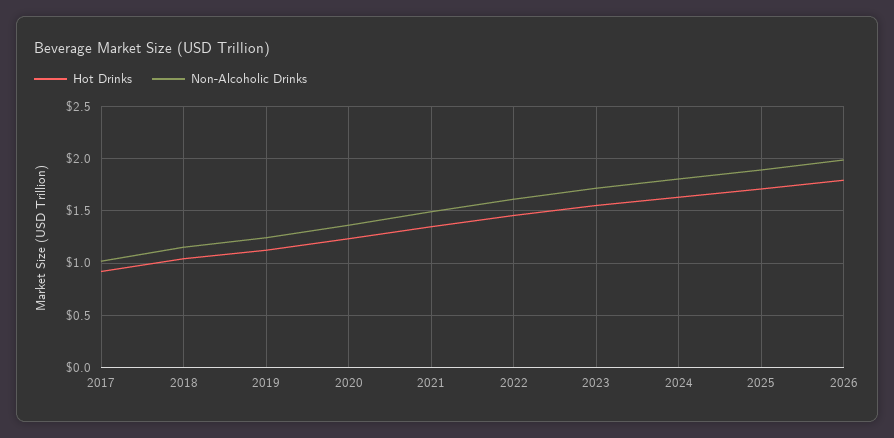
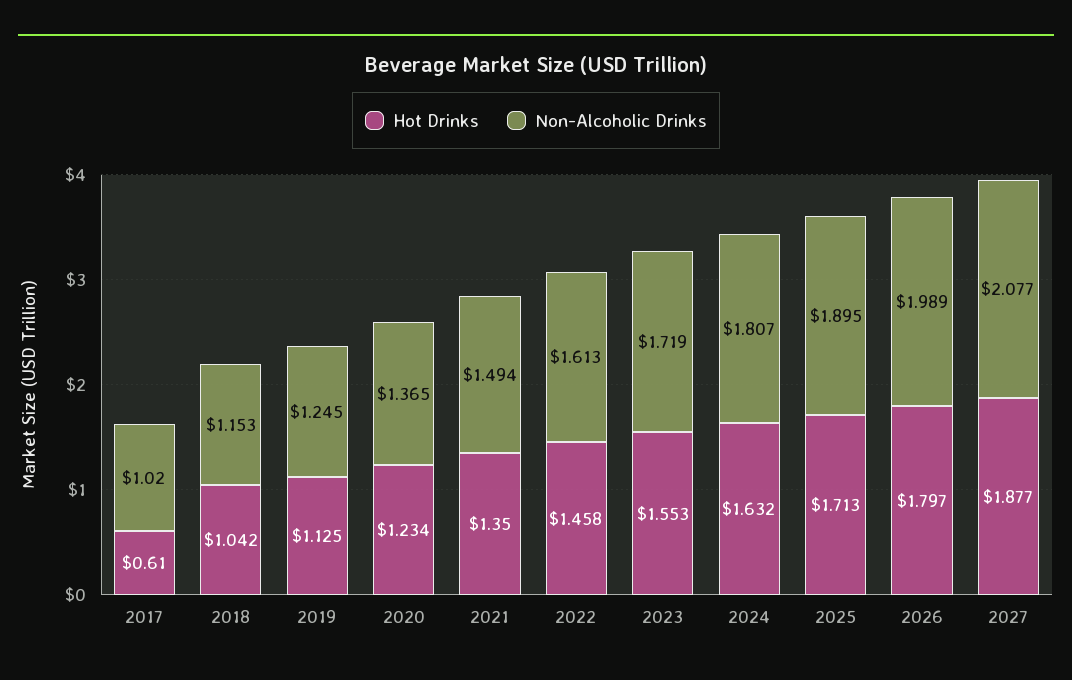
Hot Drinks, 2017: 0.9 -> 0.61
Hot Drinks, 2027: none -> 1.877
Non-Alcoholic Drinks, 2027: none -> 2.077

